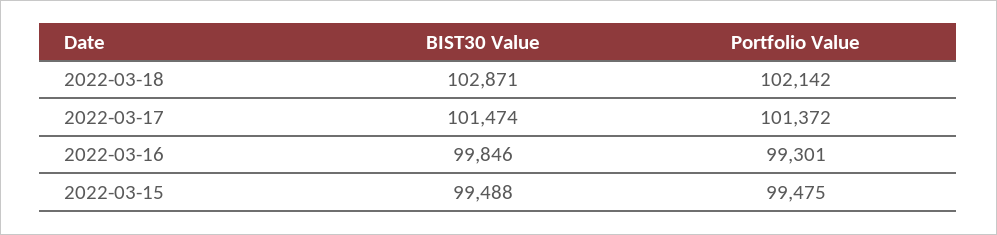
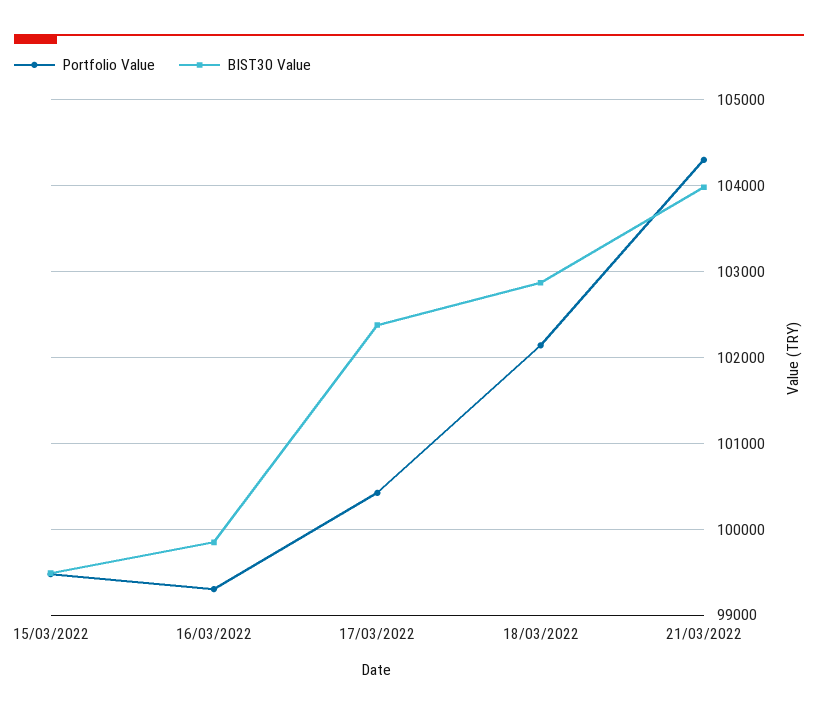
BIST30 Value, 2022-03-17: 101474 -> 102400
Portfolio Value, 2022-03-17: 101372 -> 100400
Portfolio Value, 21/03/2022: none -> 104300
BIST30 Value, 21/03/2022: none -> 104000

